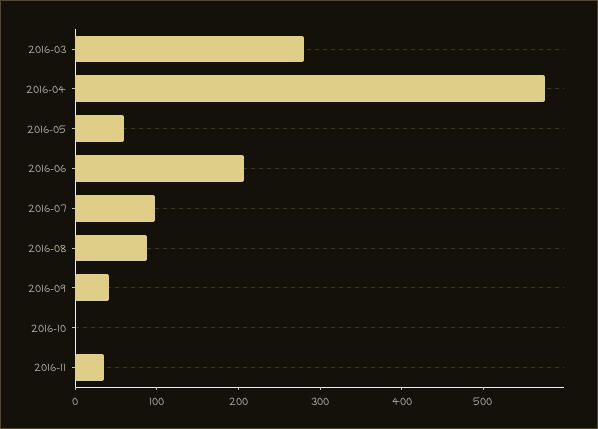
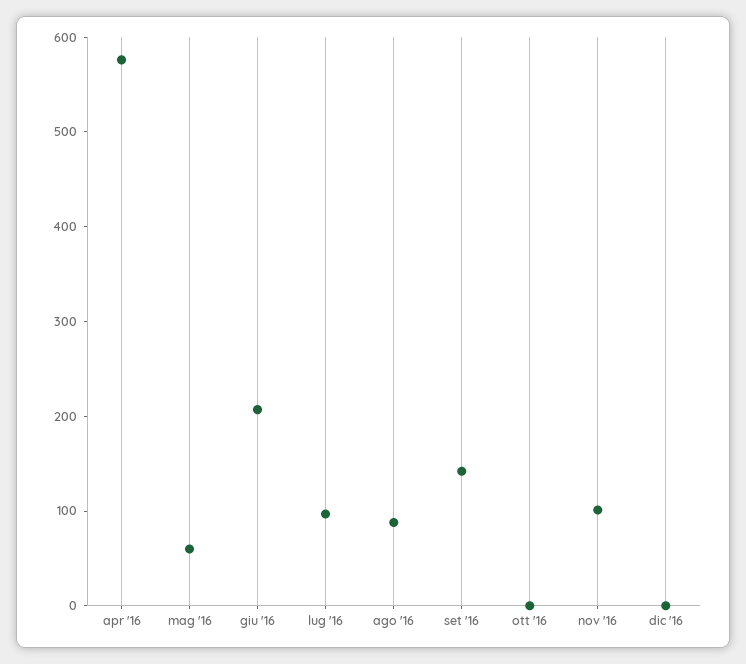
2016-03: 280 -> none
2016-09: 40 -> 140
2016-11: 40 -> 100
dic '16: none -> 0

